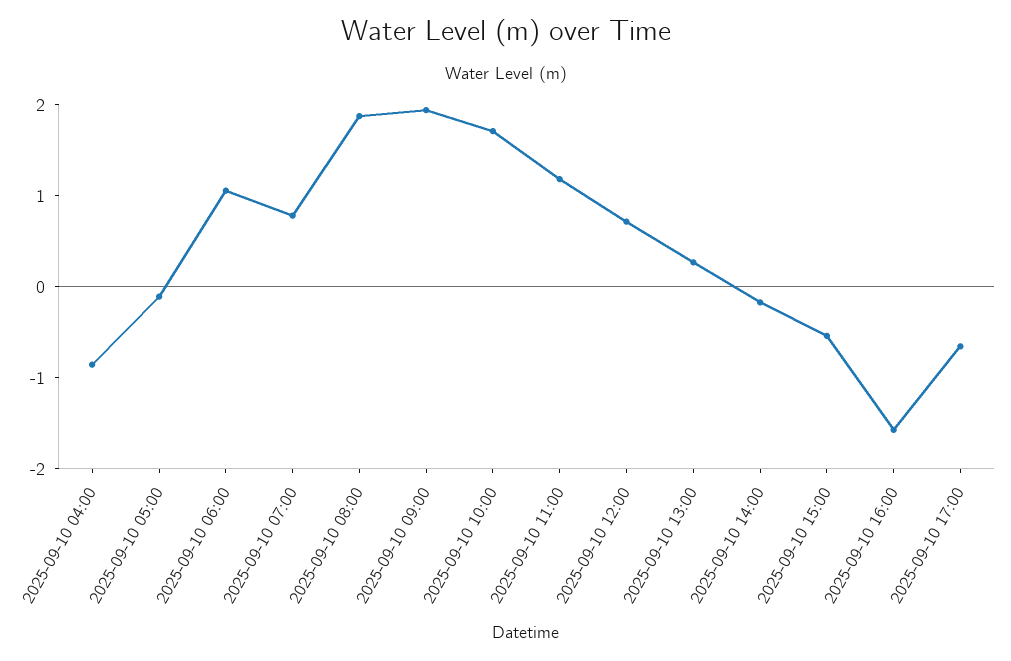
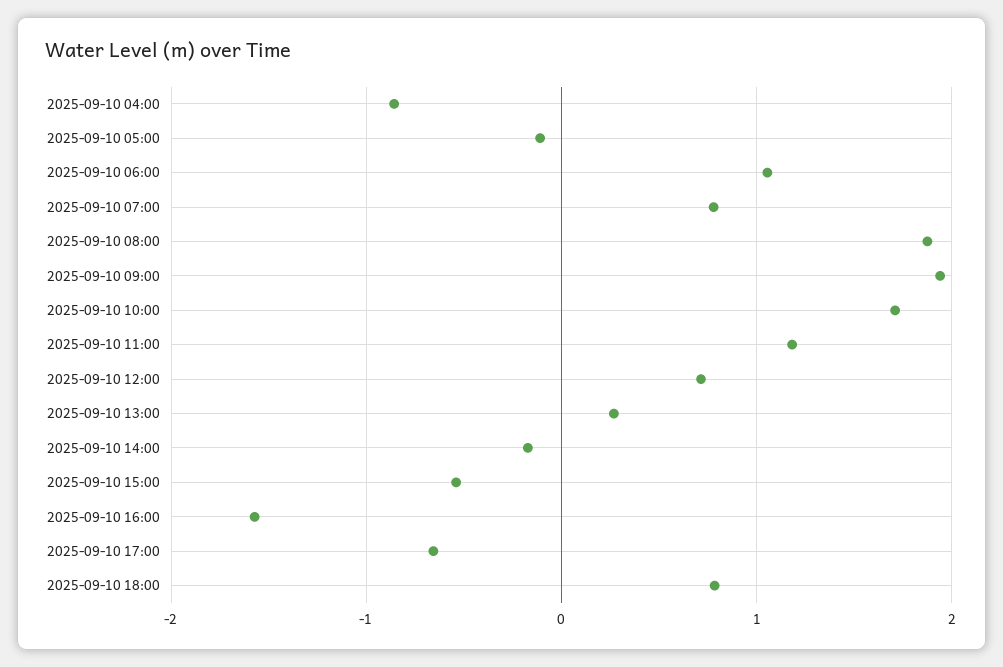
2025-09-10 18:00: none -> 0.8

